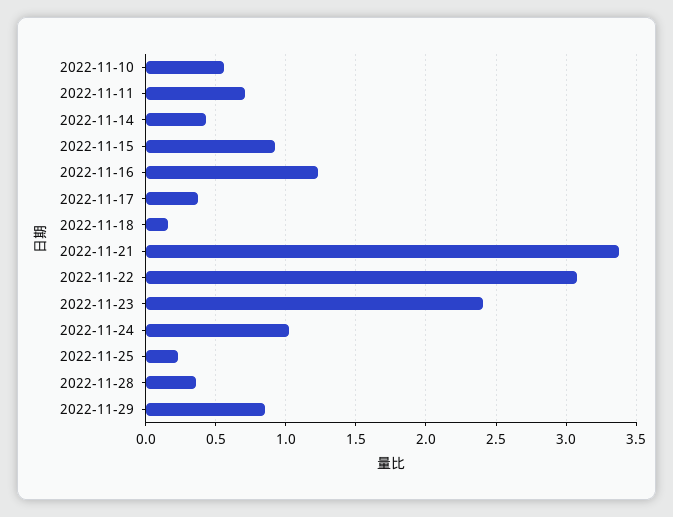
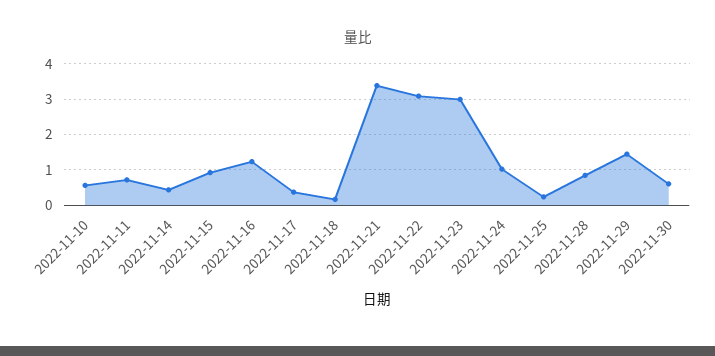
2022-11-23: 2.4 -> 3
2022-11-28: 0.35 -> 0.8
2022-11-29: 0.85 -> 1.4
2022-11-30: none -> 0.6

